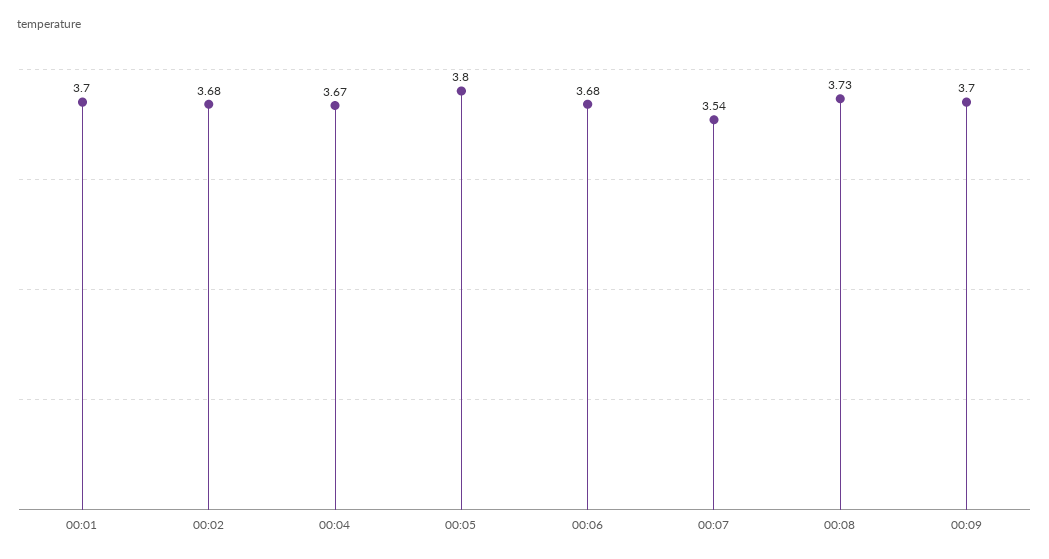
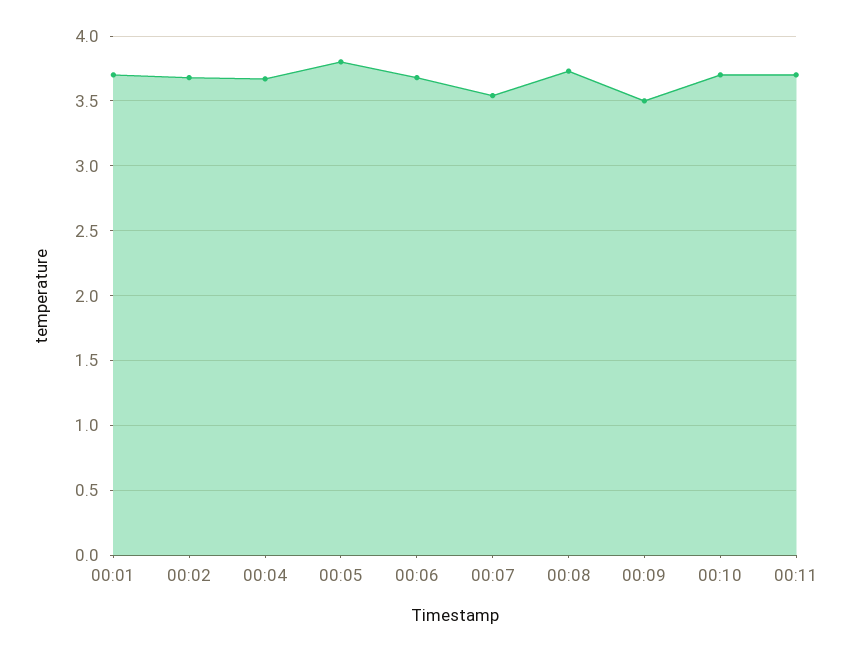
00:09: 3.7 -> 3.5
00:10: none -> 3.7
00:11: none -> 3.7

